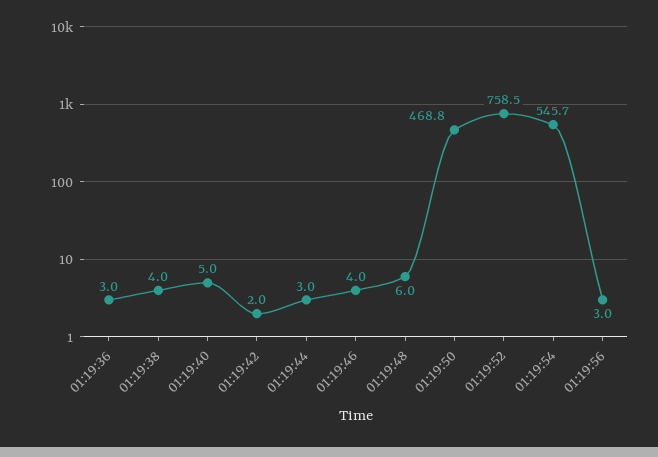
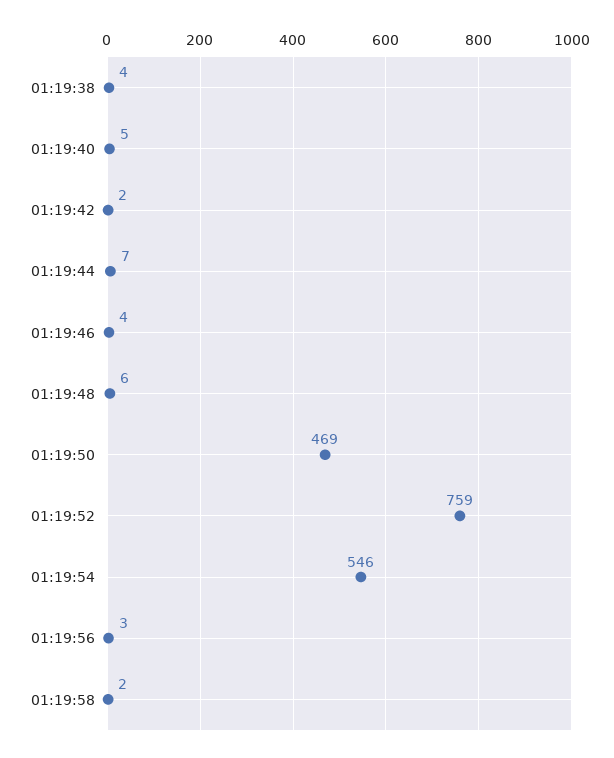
01:19:36: 3 -> none
01:19:44: 3 -> 7
01:19:58: none -> 2

